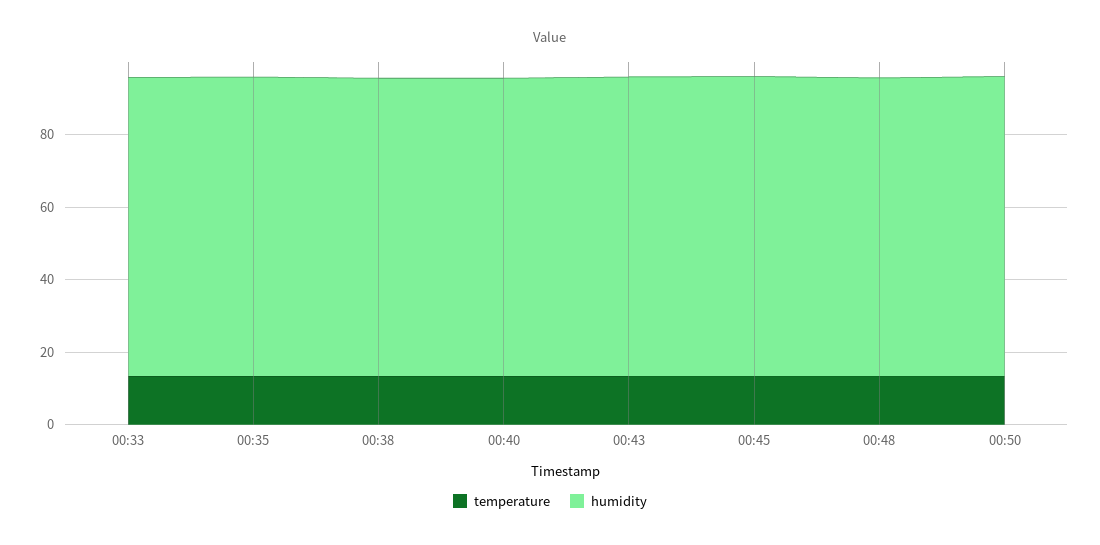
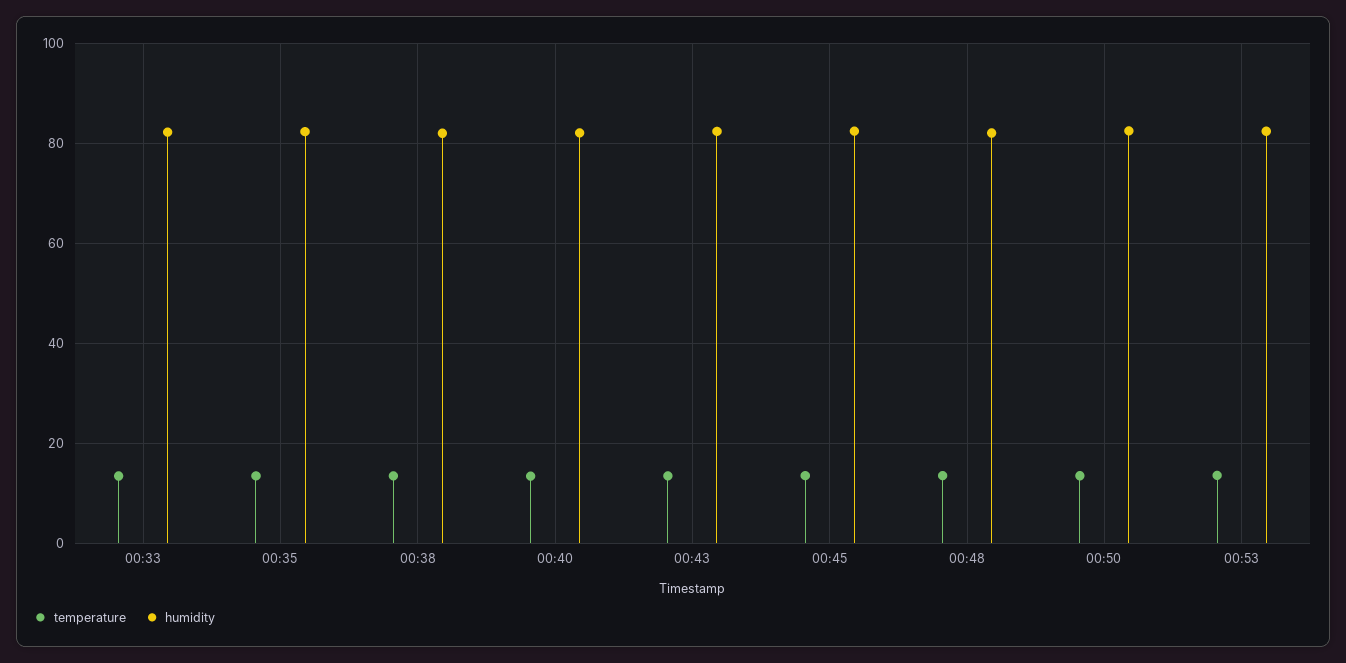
temperature, 00:53: none -> 14
humidity, 00:53: none -> 82

